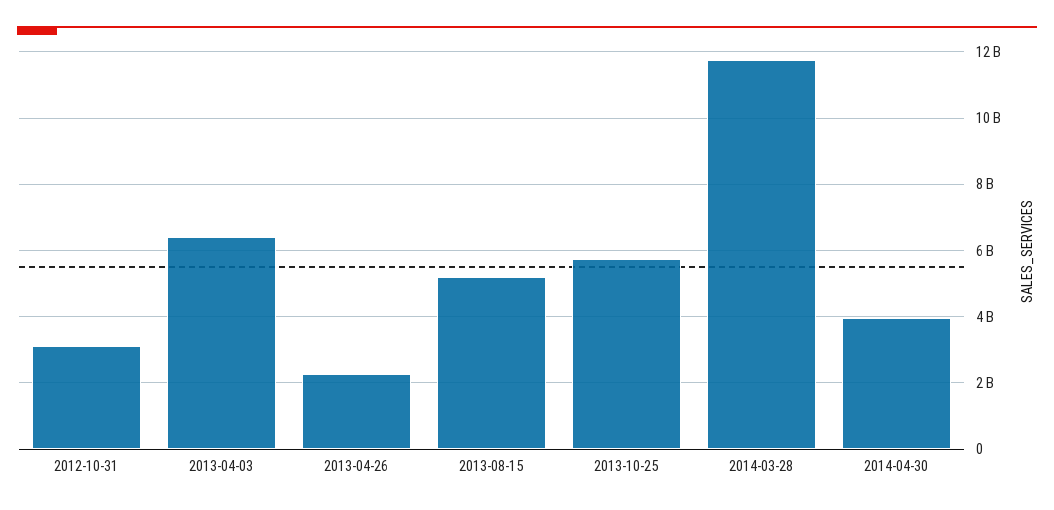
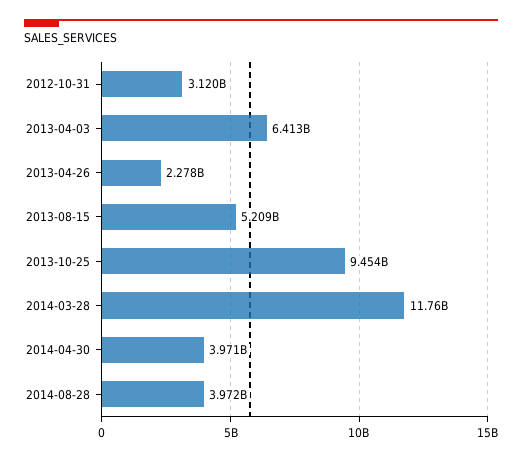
2013-10-25: 5800000000 -> 9454000000
2014-08-28: none -> 3972000000

